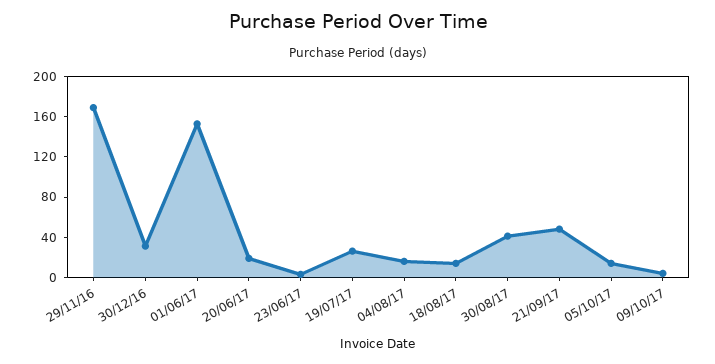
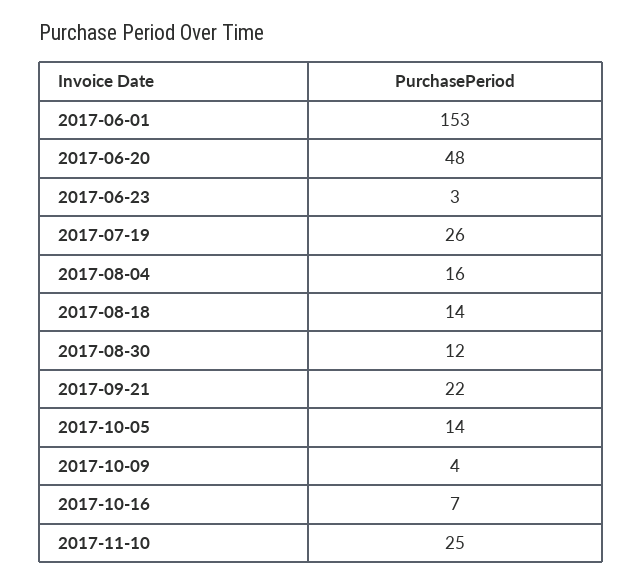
29/11/16: 170 -> none
30/12/16: 30 -> none
20/06/17: 20 -> 48
30/08/17: 40 -> 12
21/09/17: 50 -> 22
2017-10-16: none -> 7
2017-11-10: none -> 25

